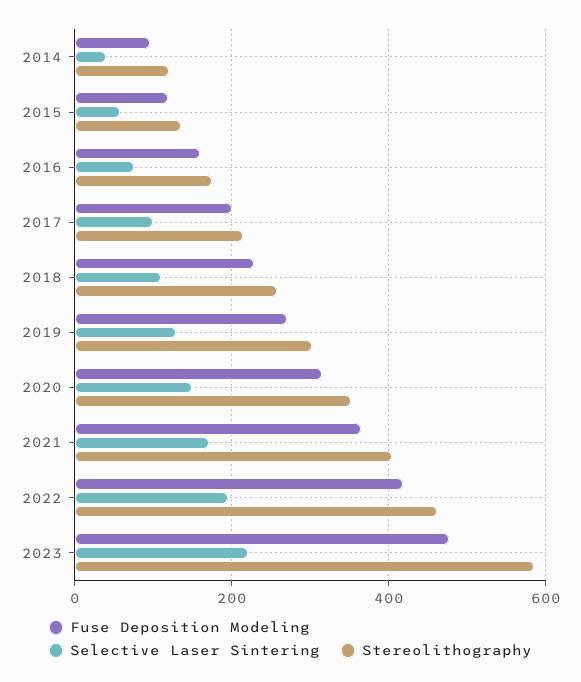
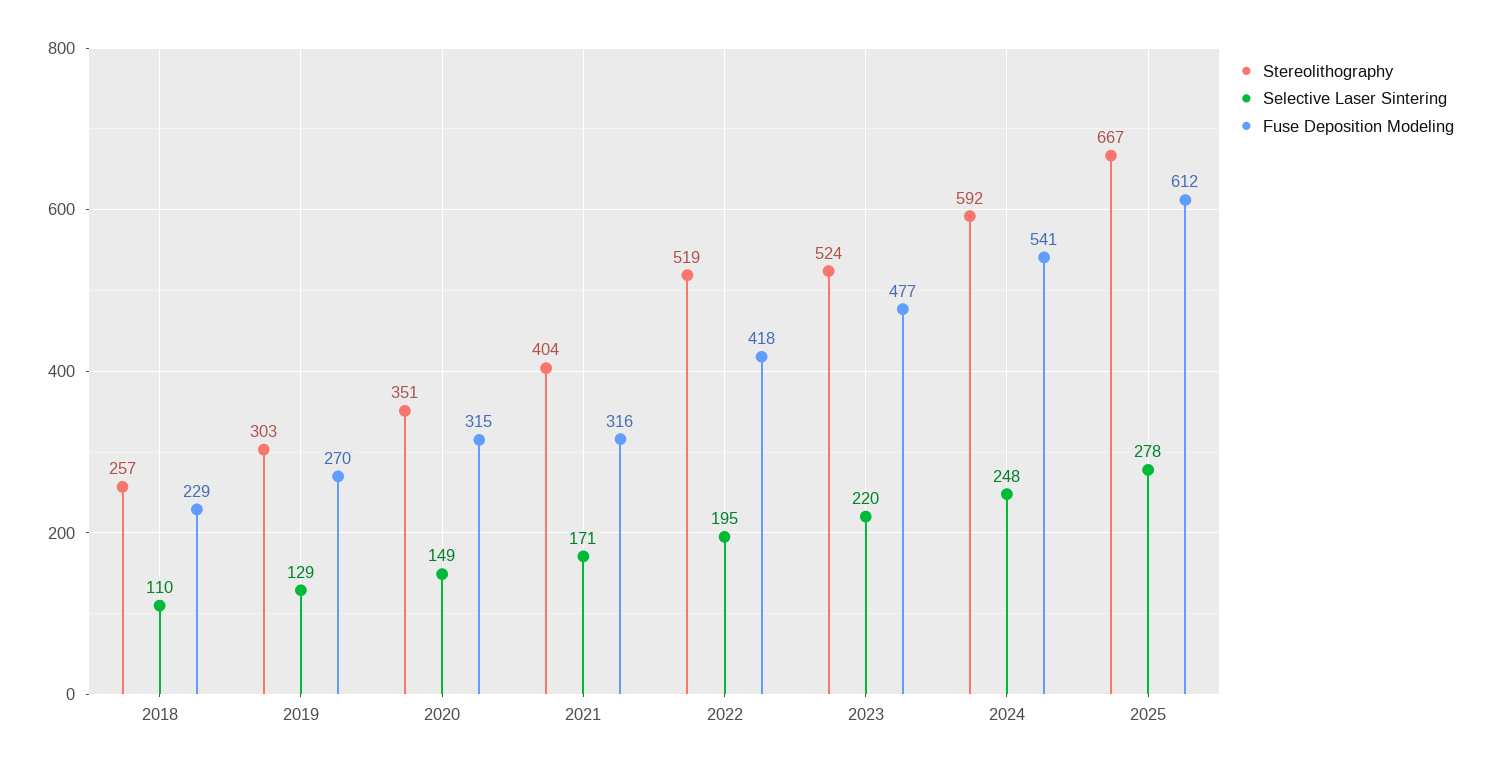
Fuse Deposition Modeling, 2014: 100 -> none
Selective Laser Sintering, 2014: 40 -> none
Stereolithography, 2014: 120 -> none
Fuse Deposition Modeling, 2015: 120 -> none
Selective Laser Sintering, 2015: 60 -> none
Stereolithography, 2015: 140 -> none
Fuse Deposition Modeling, 2016: 160 -> none
Selective Laser Sintering, 2016: 80 -> none
Stereolithography, 2016: 180 -> none
Fuse Deposition Modeling, 2017: 200 -> none
Selective Laser Sintering, 2017: 100 -> none
Stereolithography, 2017: 220 -> none
Fuse Deposition Modeling, 2021: 360 -> 316
Stereolithography, 2022: 460 -> 519
Stereolithography, 2023: 580 -> 524
Stereolithography, 2024: none -> 592
Selective Laser Sintering, 2024: none -> 248
Fuse Deposition Modeling, 2024: none -> 541
Stereolithography, 2025: none -> 667
Selective Laser Sintering, 2025: none -> 278
Fuse Deposition Modeling, 2025: none -> 612

